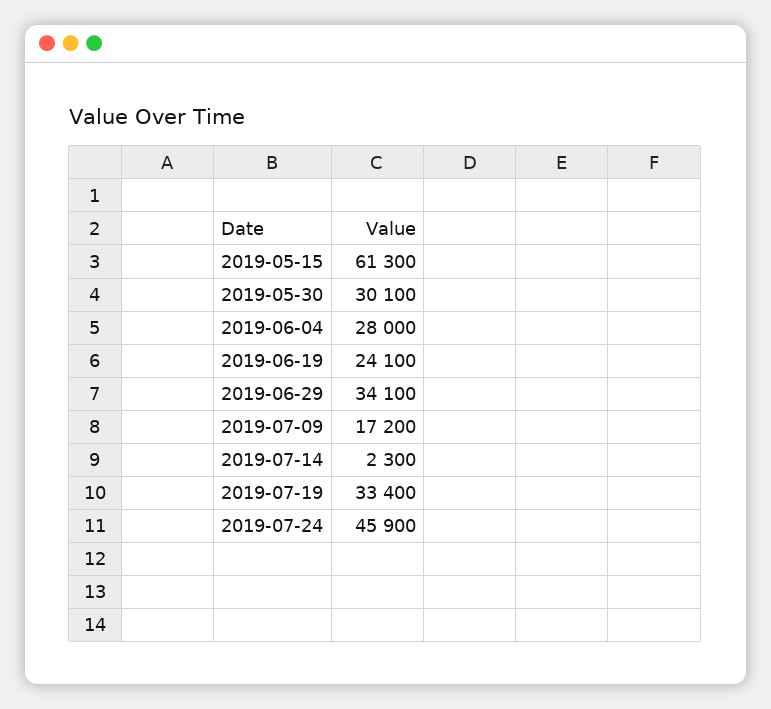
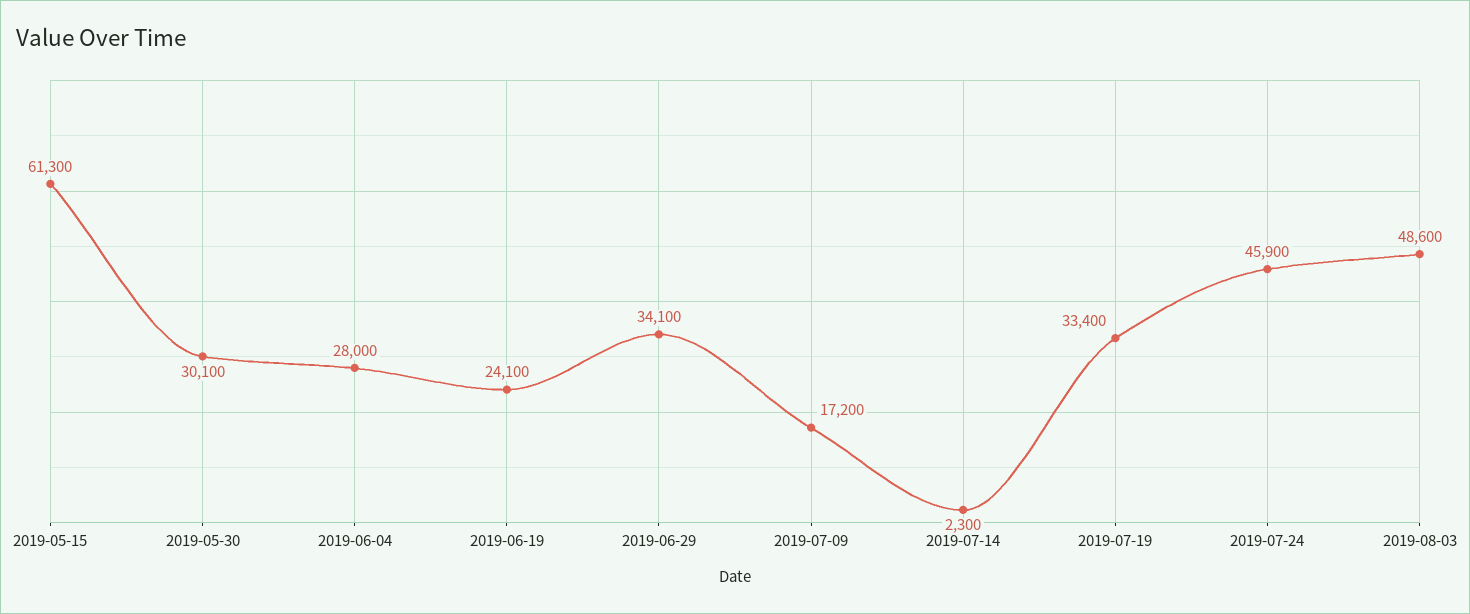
2019-08-03: none -> 48600

